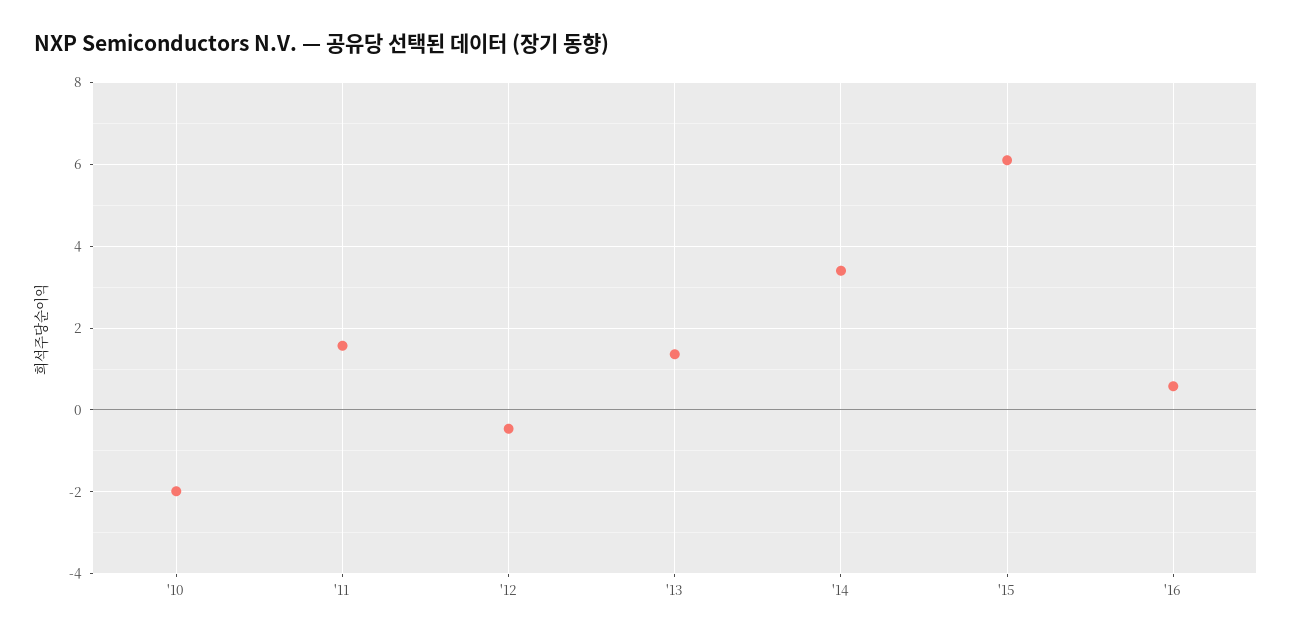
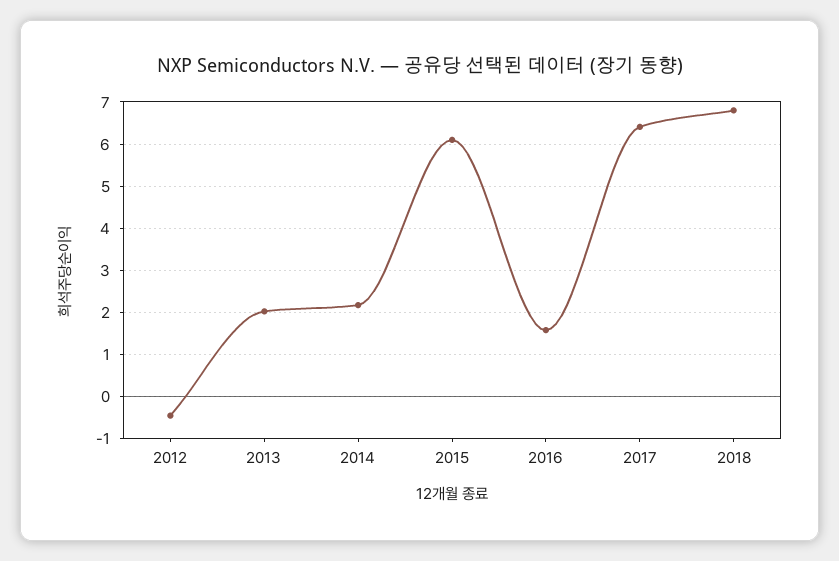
'10: -2 -> none
'11: 1.6 -> none
'13: 1.4 -> 2
'14: 3.4 -> 2.2
'16: 0.6 -> 1.6
2017: none -> 6.4
2018: none -> 6.8

